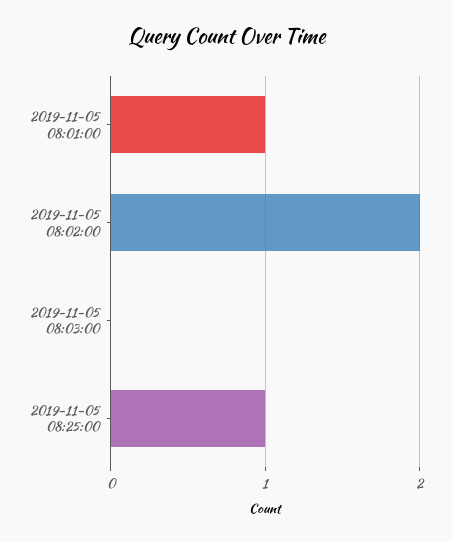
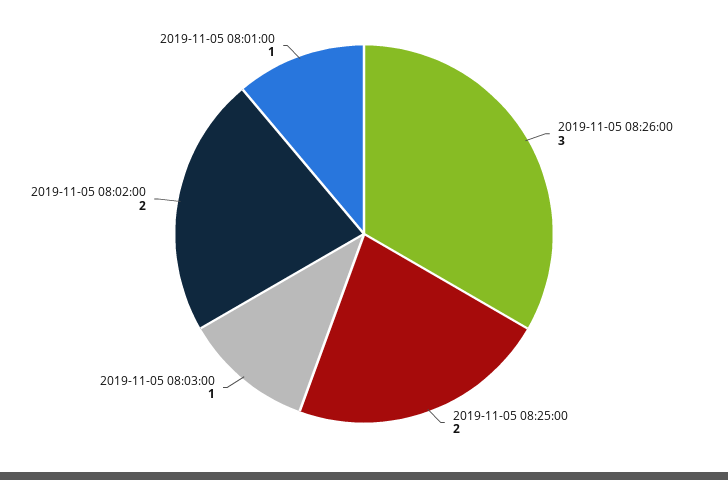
2019-11-05 08:03:00: 0 -> 1
2019-11-05 08:25:00: 1 -> 2
2019-11-05 08:26:00: none -> 3

